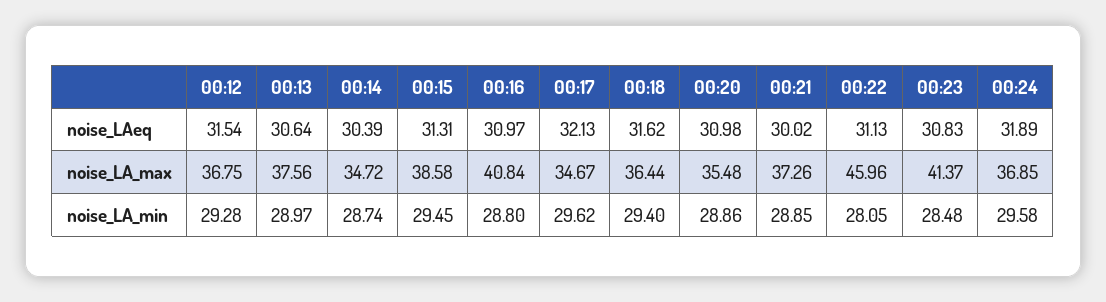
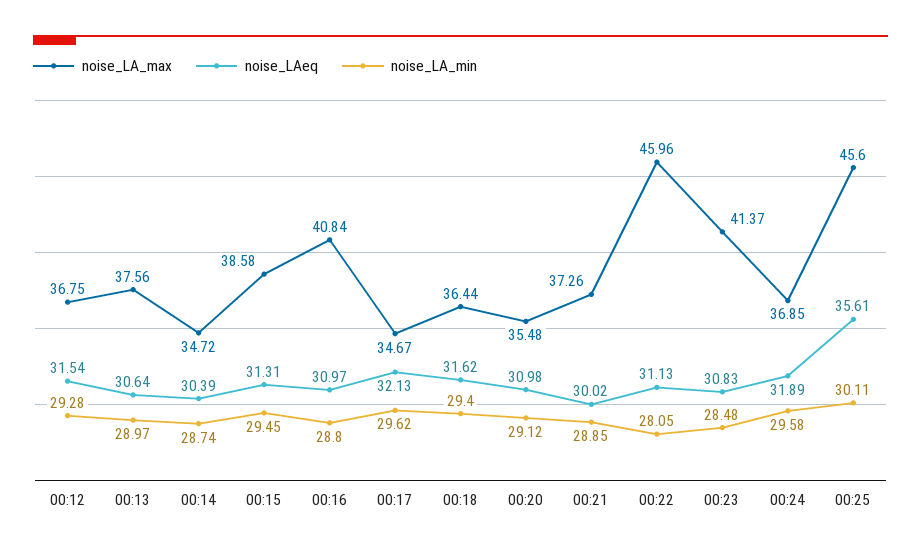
noise_LA_min, 00:20: 28.86 -> 29.12
noise_LA_max, 00:25: none -> 45.6
noise_LAeq, 00:25: none -> 35.61
noise_LA_min, 00:25: none -> 30.11

